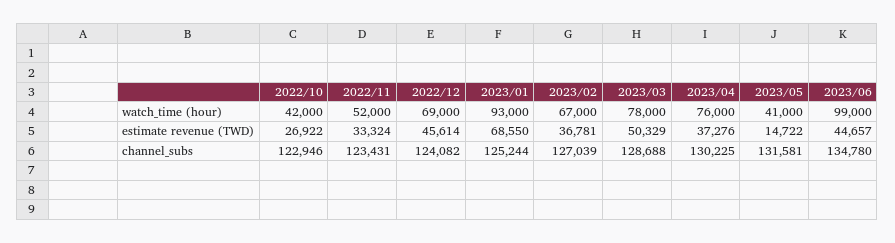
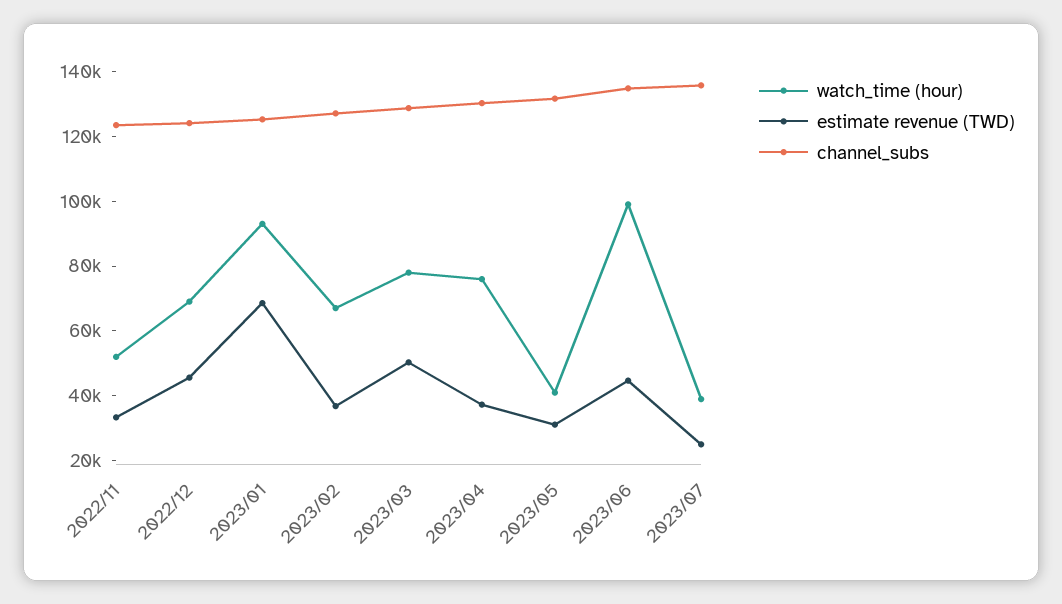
watch_time (hour), 2022/10: 42000 -> none
estimate revenue (TWD), 2022/10: 26922 -> none
estimate revenue (TWD), 2023/05: 14722 -> 30000
channel_subs, 2022/10: 122946 -> none
watch_time (hour), 2023/07: none -> 40000
estimate revenue (TWD), 2023/07: none -> 25000
channel_subs, 2023/07: none -> 135000

